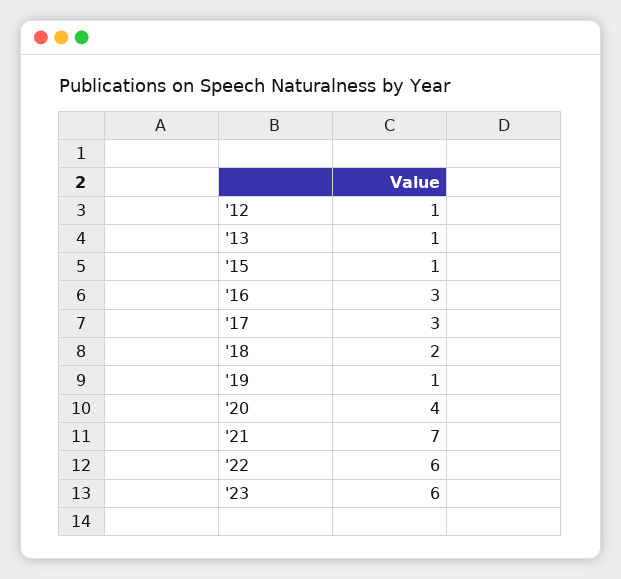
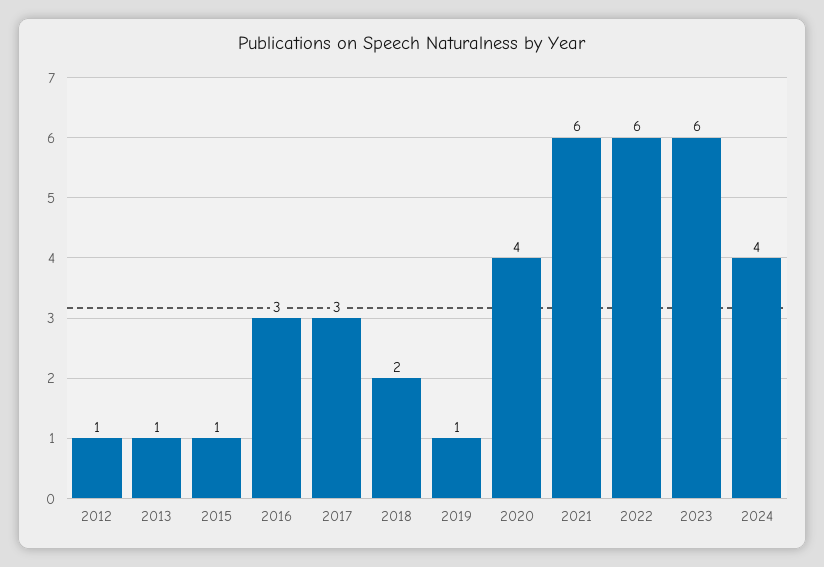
'21: 7 -> 6
2024: none -> 4

